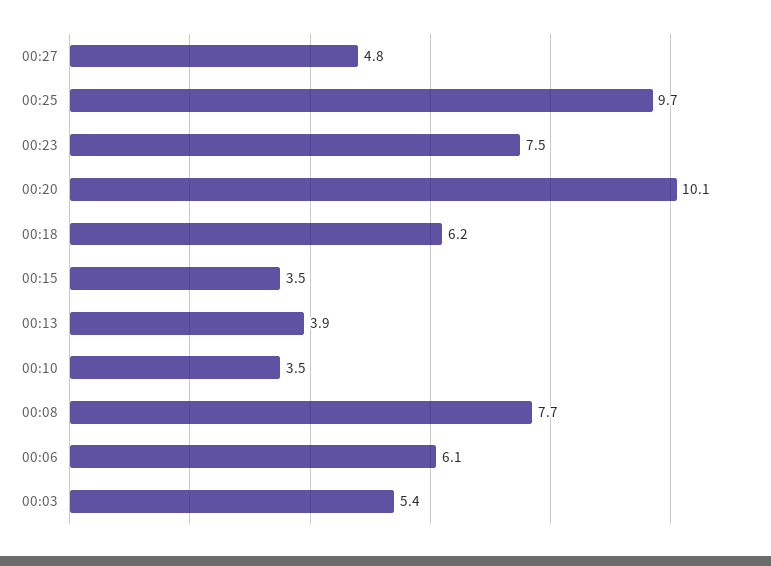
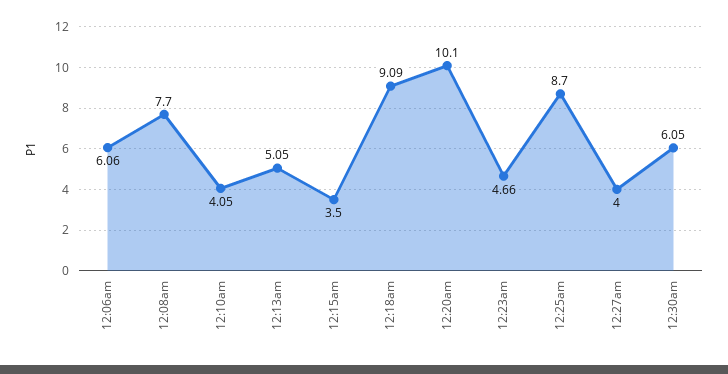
00:27: 4.8 -> 4
00:25: 9.7 -> 8.7
00:23: 7.5 -> 4.66
00:18: 6.2 -> 9.09
00:13: 3.9 -> 5.05
00:10: 3.5 -> 4.05
00:03: 5.4 -> none
12:30am: none -> 6.05

